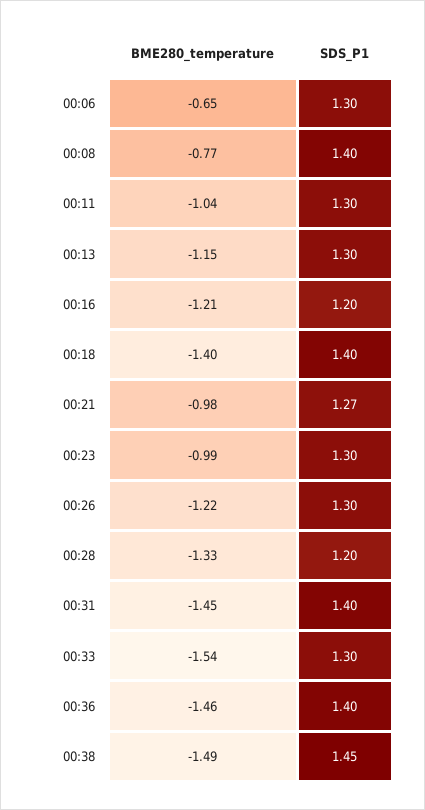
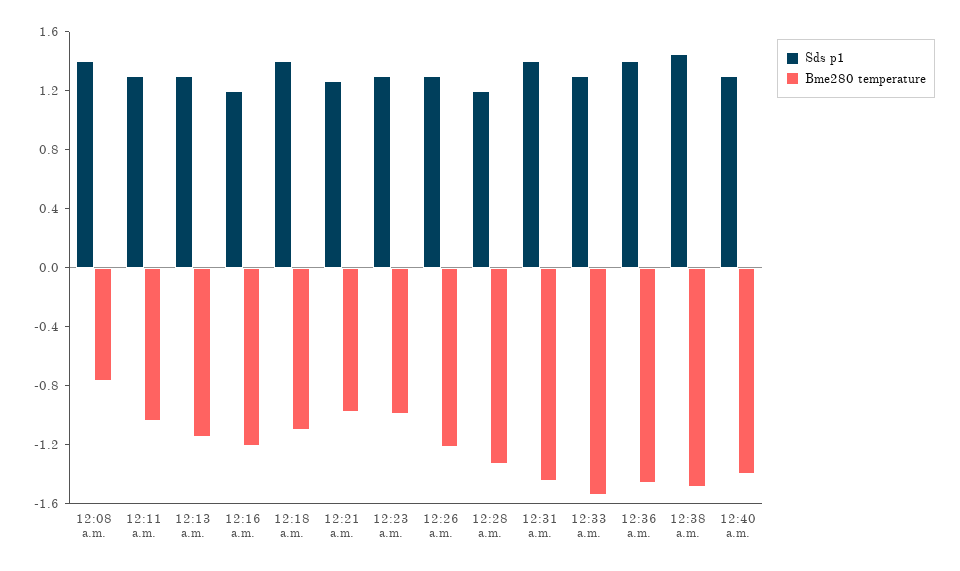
BME280_temperature, 00:06: -0.65 -> none
SDS_P1, 00:06: 1.3 -> none
BME280_temperature, 00:18: -1.4 -> -1.1
SDS_P1, 12:40 a.m.: none -> 1.3
BME280_temperature, 12:40 a.m.: none -> -1.4

